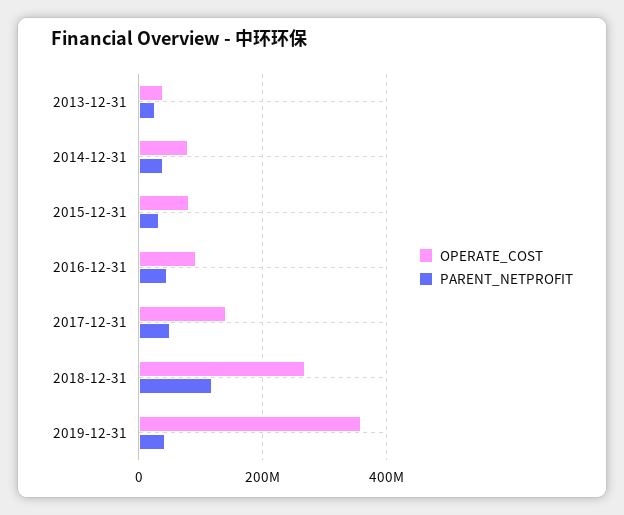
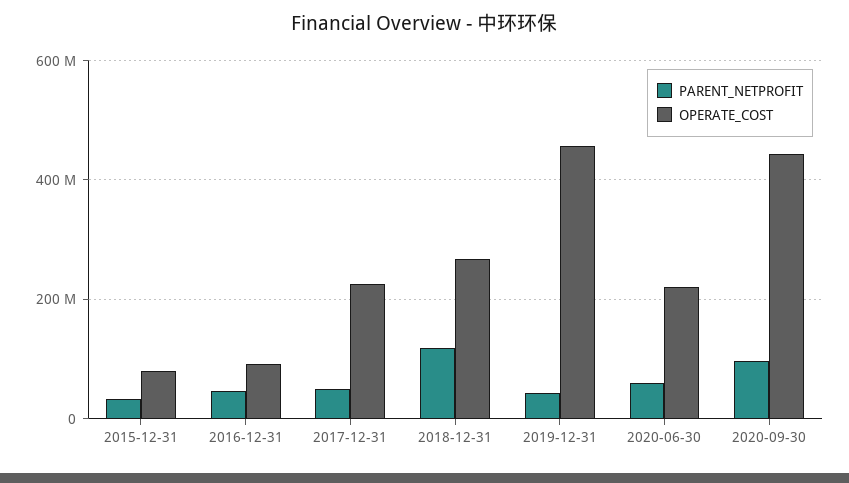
OPERATE_COST, 2013-12-31: 40000000 -> none
PARENT_NETPROFIT, 2013-12-31: 20000000 -> none
OPERATE_COST, 2014-12-31: 80000000 -> none
PARENT_NETPROFIT, 2014-12-31: 40000000 -> none
OPERATE_COST, 2017-12-31: 140000000 -> 220000000
OPERATE_COST, 2019-12-31: 360000000 -> 460000000
PARENT_NETPROFIT, 2020-06-30: none -> 60000000
OPERATE_COST, 2020-06-30: none -> 220000000
PARENT_NETPROFIT, 2020-09-30: none -> 100000000
OPERATE_COST, 2020-09-30: none -> 440000000

